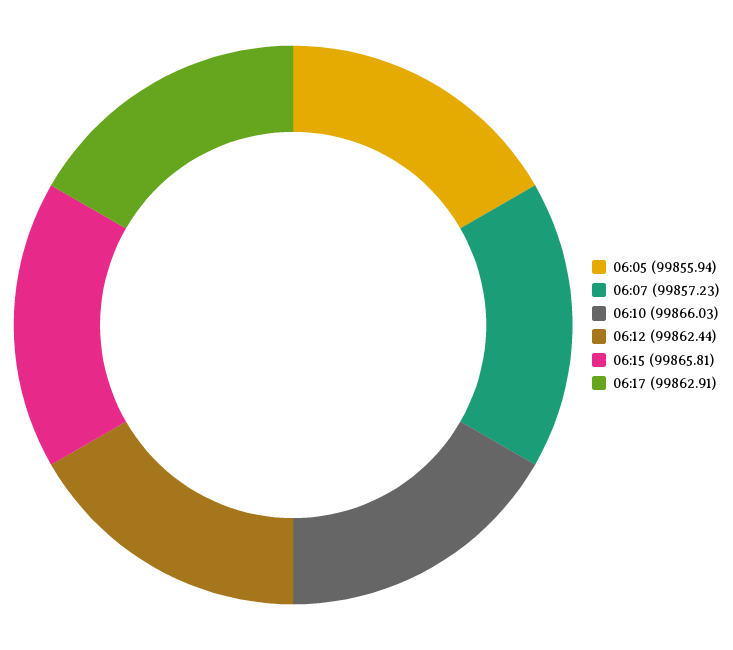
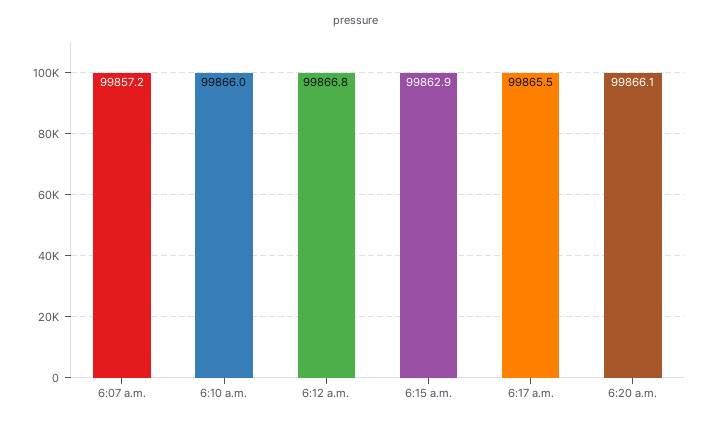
06:05: 99855.94 -> none
06:12: 99862.44 -> 99866.8
06:15: 99865.81 -> 99862.9
06:17: 99862.91 -> 99865.5
6:20 a.m.: none -> 99866.1

